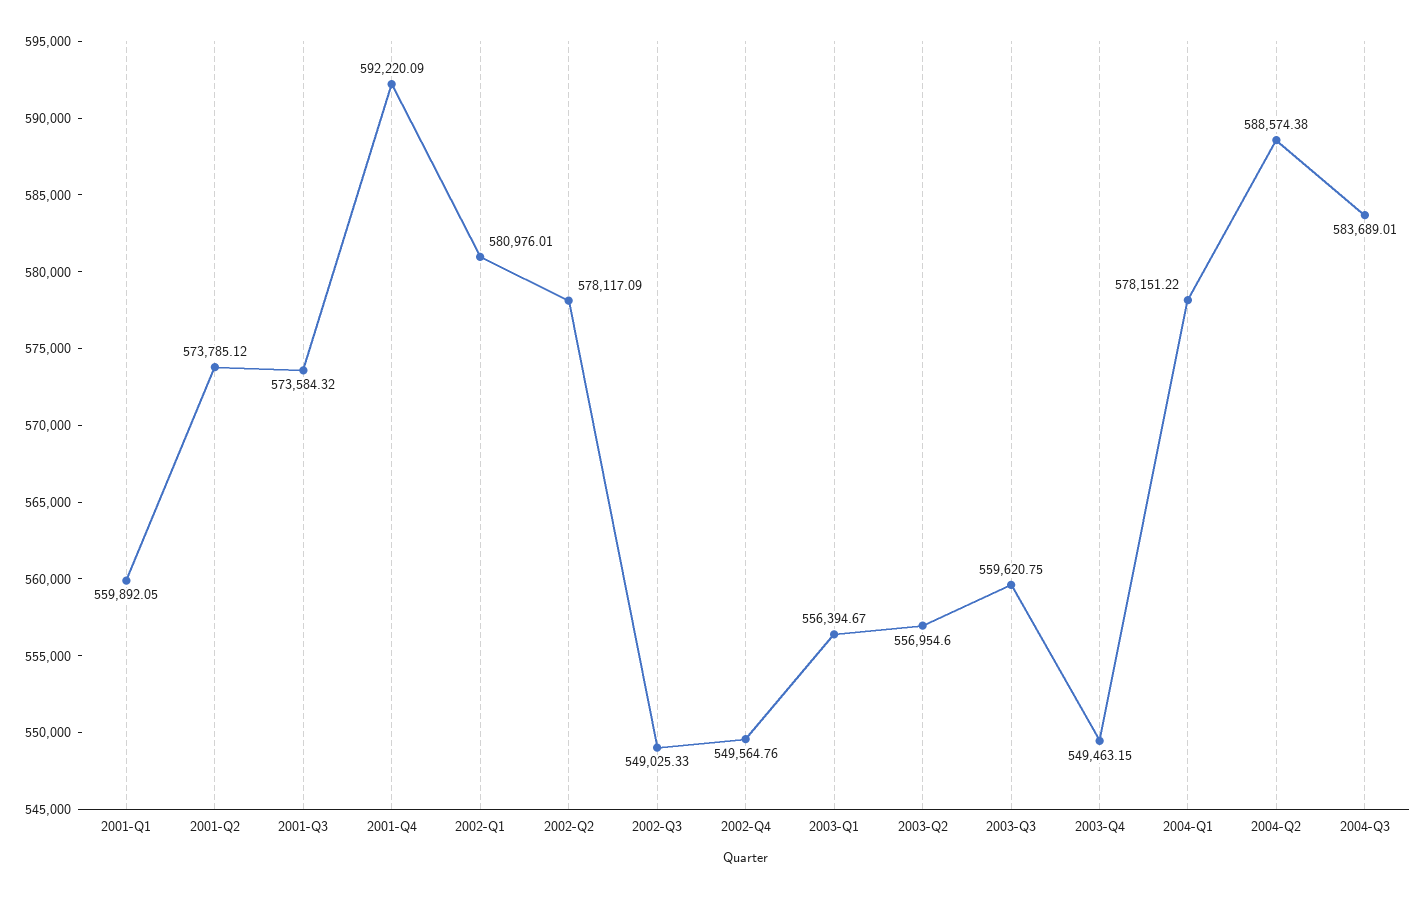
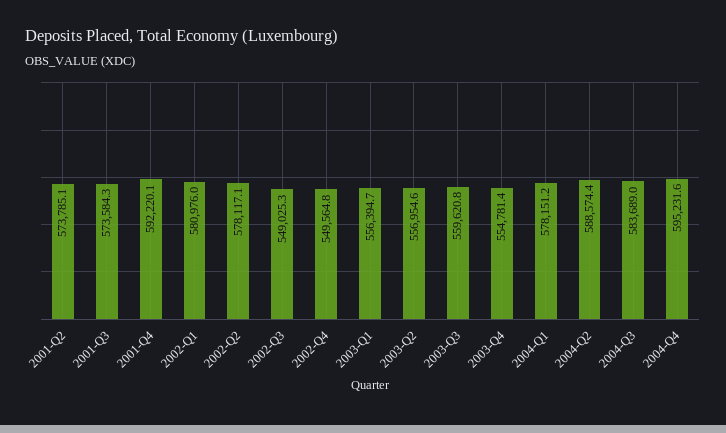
2001-Q1: 559892.05 -> none
2003-Q4: 549463.15 -> 554781.4
2004-Q4: none -> 595231.6

